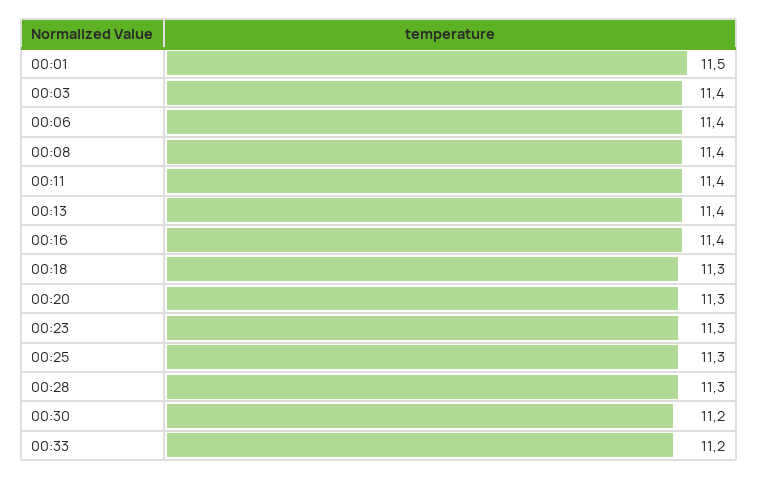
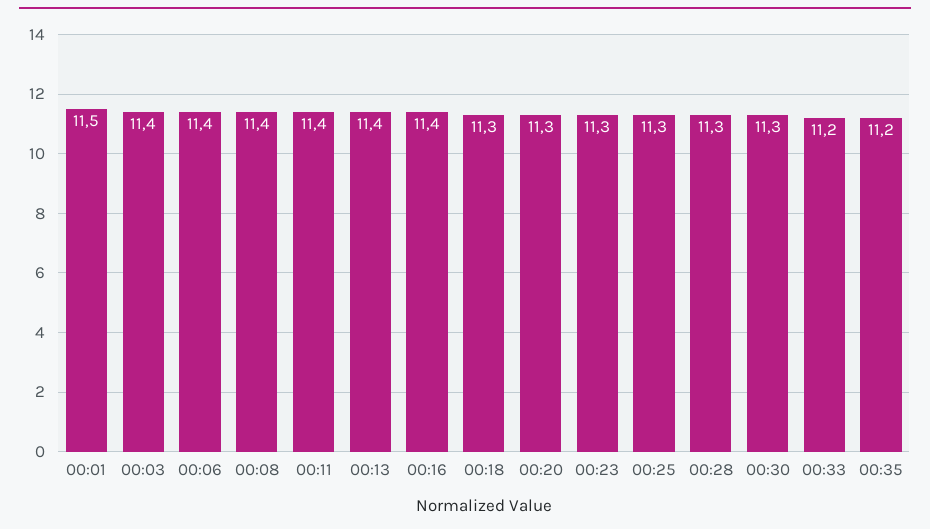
00:30: 11.2 -> 11.3
00:35: none -> 11.2

